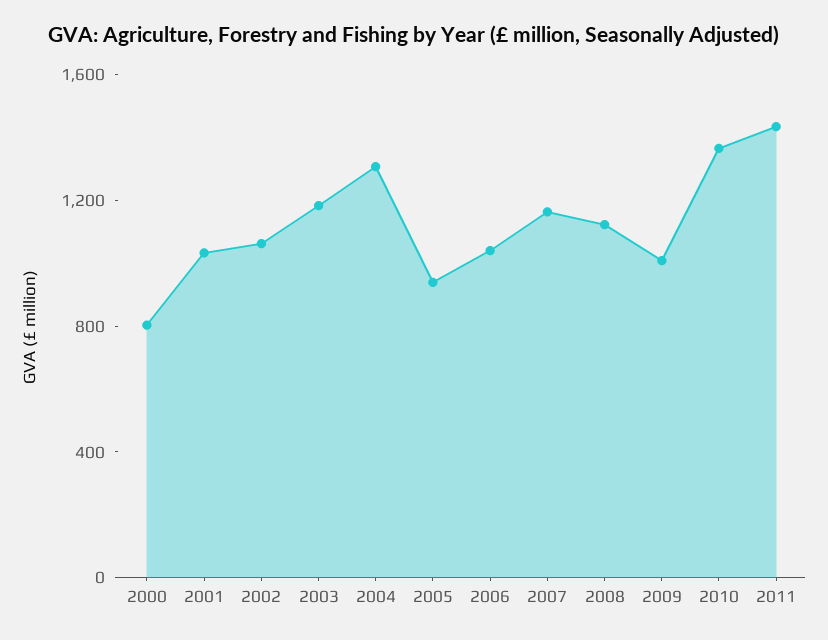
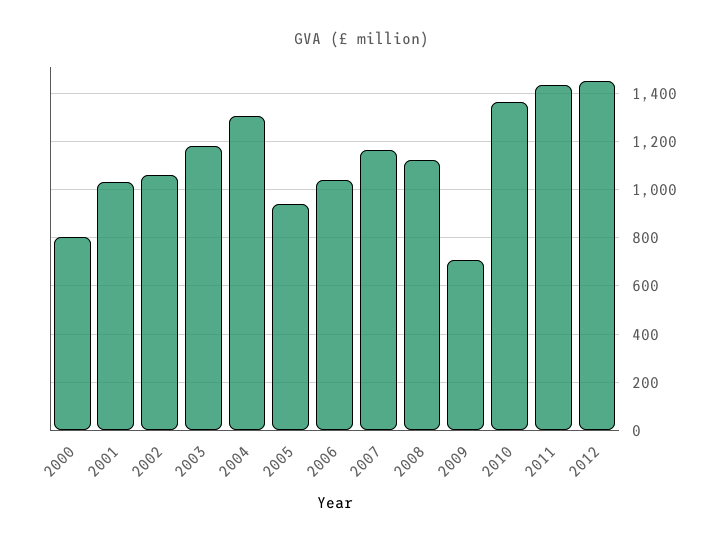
2009: 1000 -> 700
2012: none -> 1450

